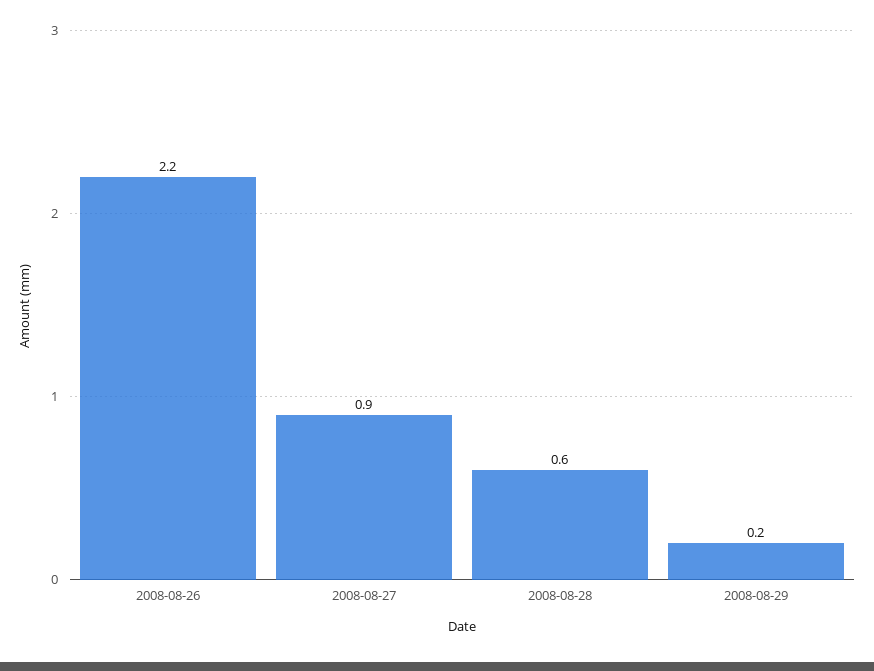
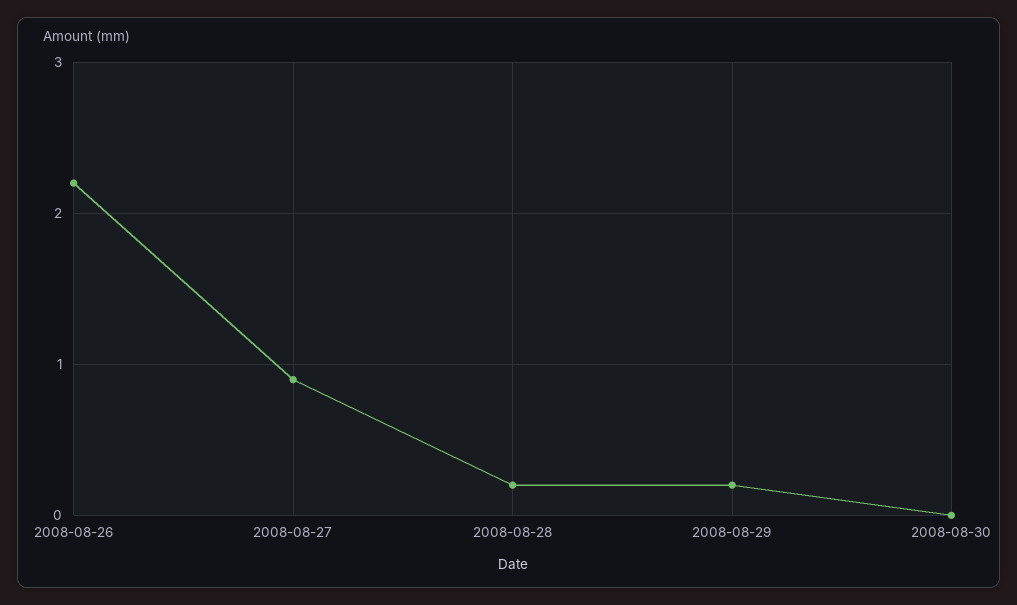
2008-08-28: 0.6 -> 0.2
2008-08-30: none -> 0

